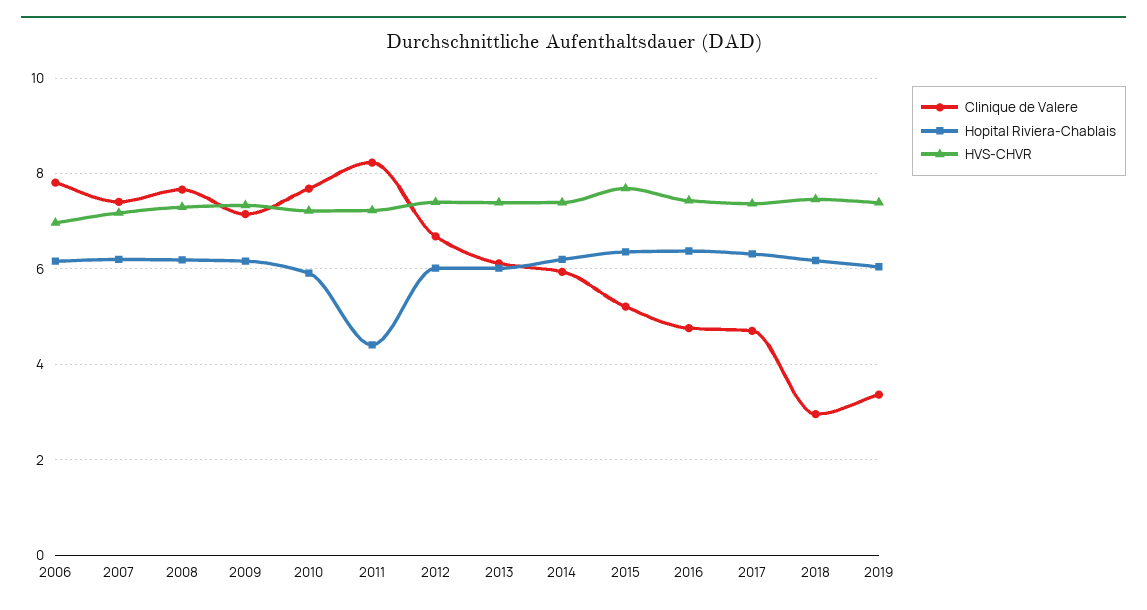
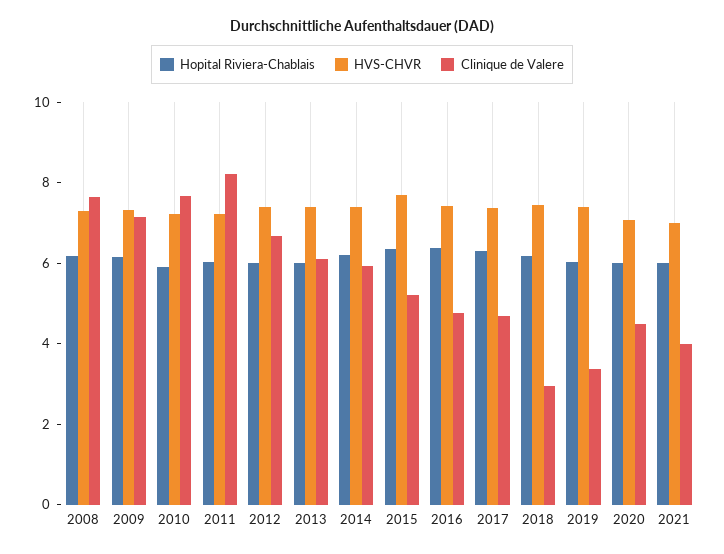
Clinique de Valere, 2006: 7.8 -> none
Hopital Riviera-Chablais, 2006: 6.2 -> none
HVS-CHVR, 2006: 7 -> none
Clinique de Valere, 2007: 7.4 -> none
Hopital Riviera-Chablais, 2007: 6.2 -> none
HVS-CHVR, 2007: 7.2 -> none
Hopital Riviera-Chablais, 2011: 4.4 -> 6
Hopital Riviera-Chablais, 2020: none -> 6
HVS-CHVR, 2020: none -> 7
Clinique de Valere, 2020: none -> 4.5
Hopital Riviera-Chablais, 2021: none -> 6
HVS-CHVR, 2021: none -> 7
Clinique de Valere, 2021: none -> 4

